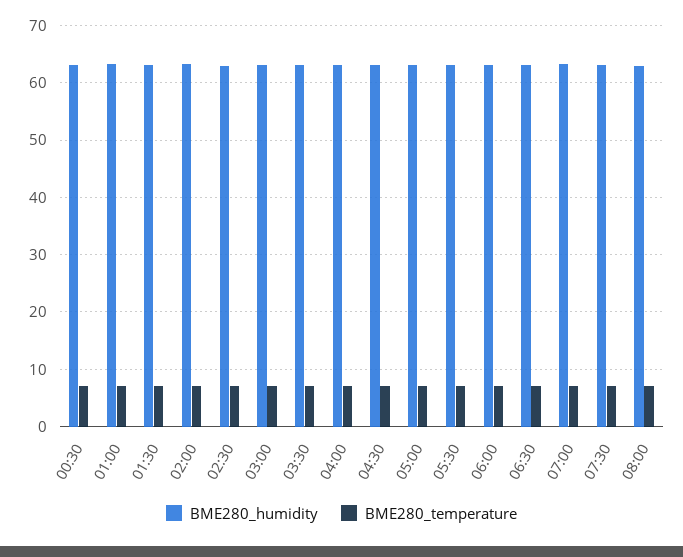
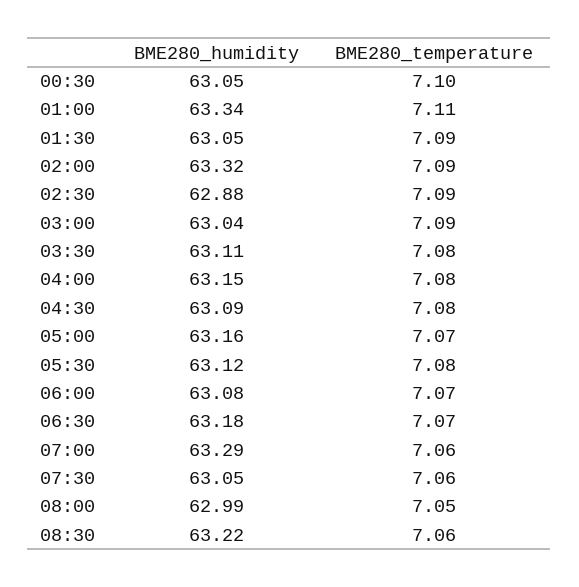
BME280_humidity, 08:30: none -> 63.22
BME280_temperature, 08:30: none -> 7.06

